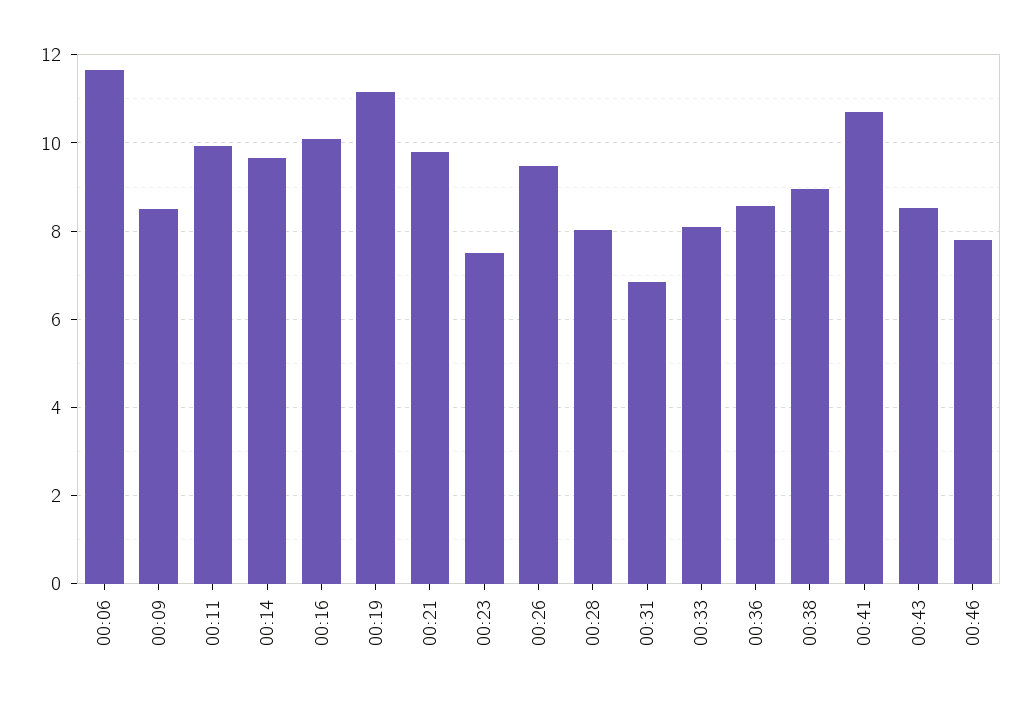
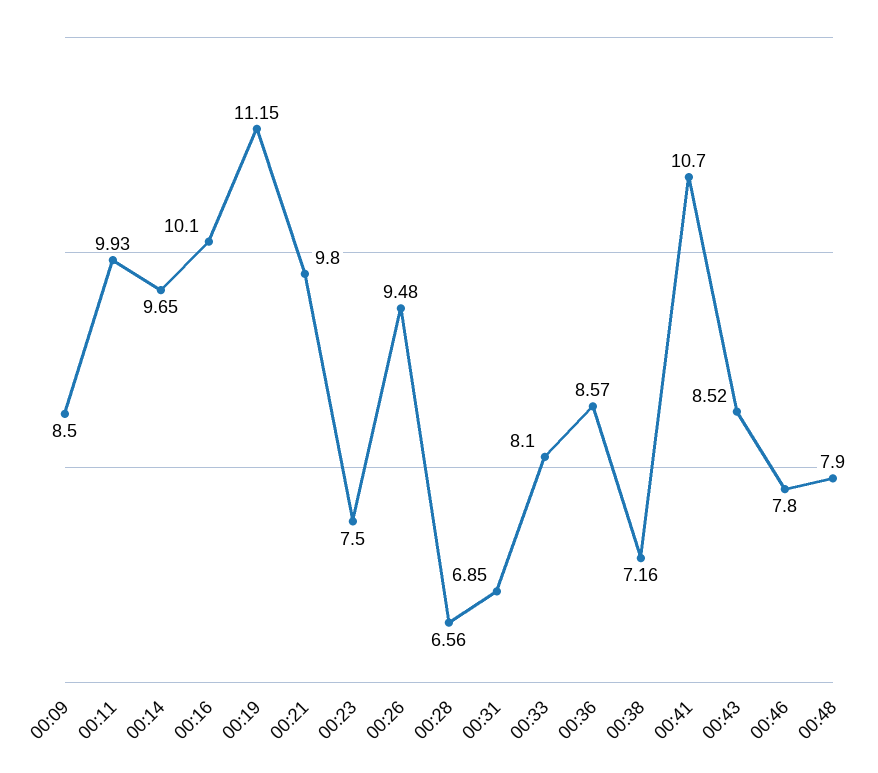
00:06: 11.6 -> none
00:28: 8 -> 6.56
00:38: 9 -> 7.16
00:48: none -> 7.9

